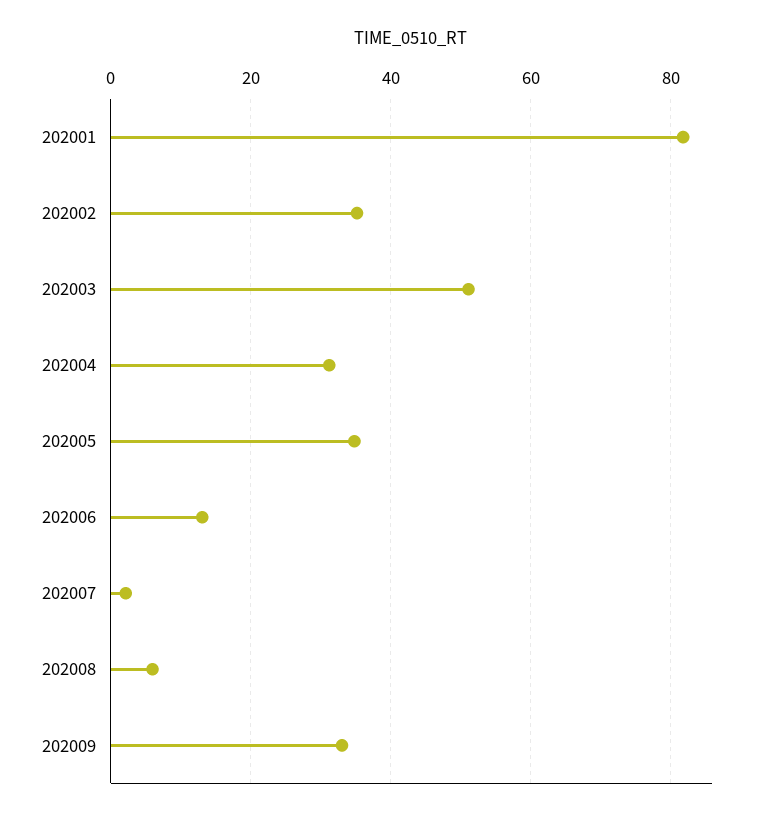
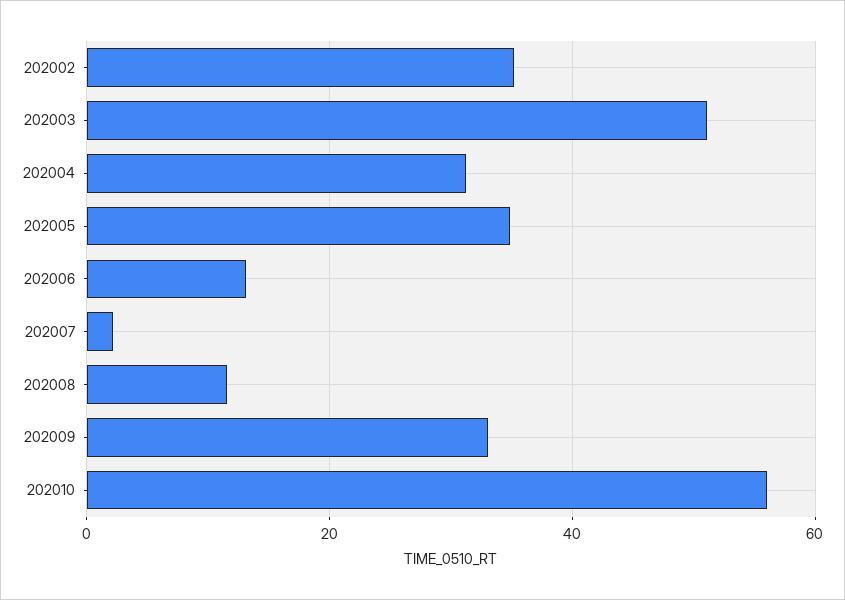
202001: 82 -> none
202008: 6 -> 12
202010: none -> 56

